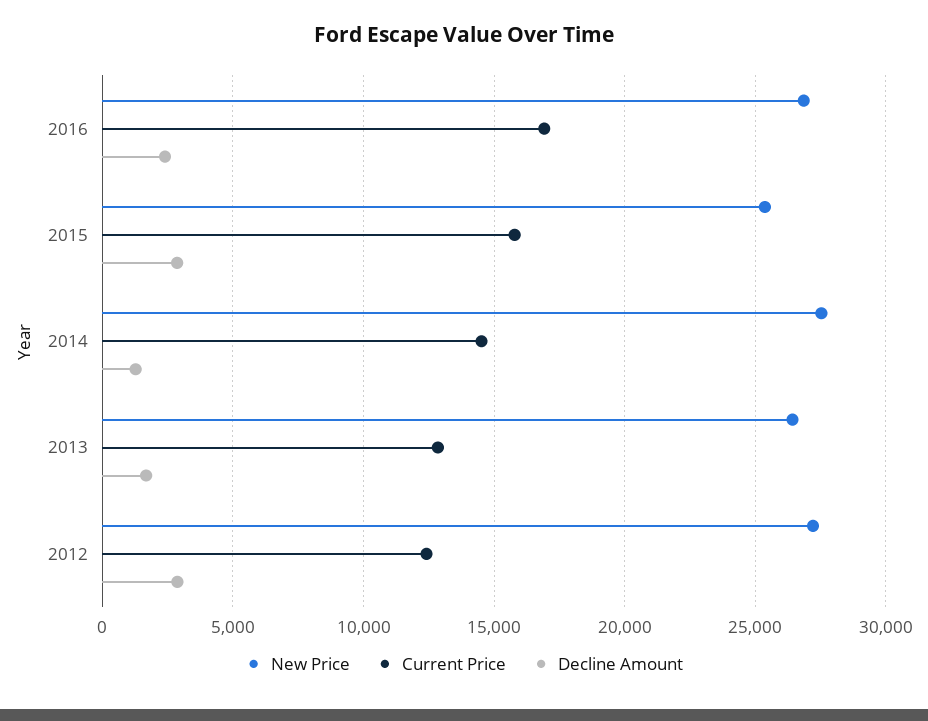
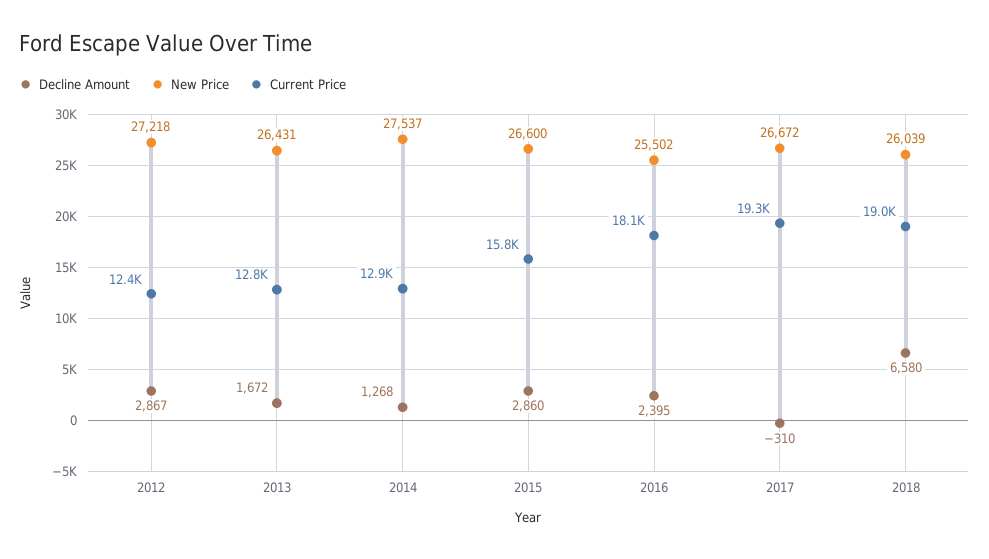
New Price, 2016: 27000 -> 25502
Current Price, 2016: 17000 -> 18100
New Price, 2015: 25500 -> 26600
Current Price, 2014: 14500 -> 12900
Decline Amount, 2017: none -> -310
New Price, 2017: none -> 26672
Current Price, 2017: none -> 19300
Decline Amount, 2018: none -> 6580
New Price, 2018: none -> 26039
Current Price, 2018: none -> 19000

